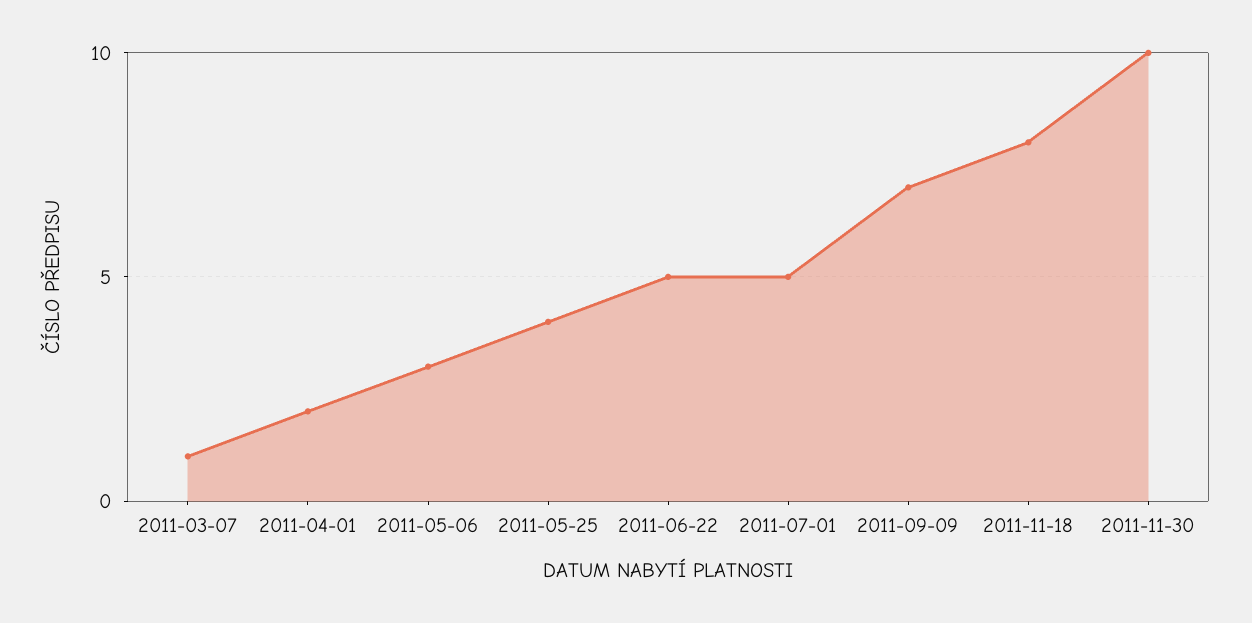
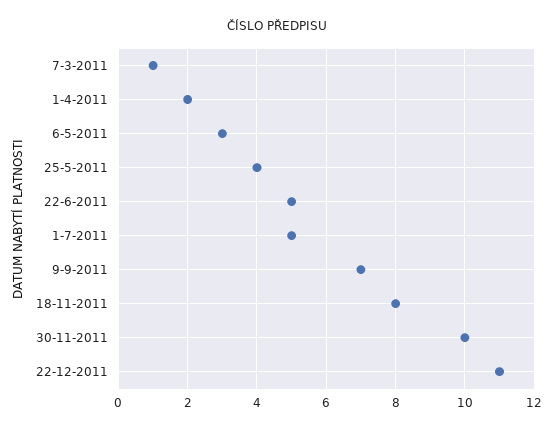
22-12-2011: none -> 11

